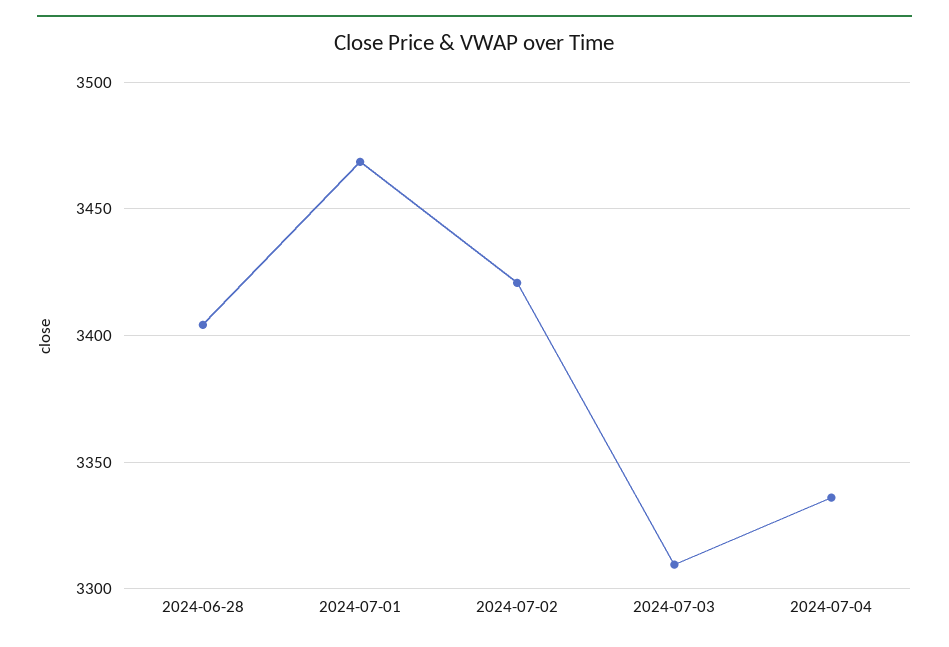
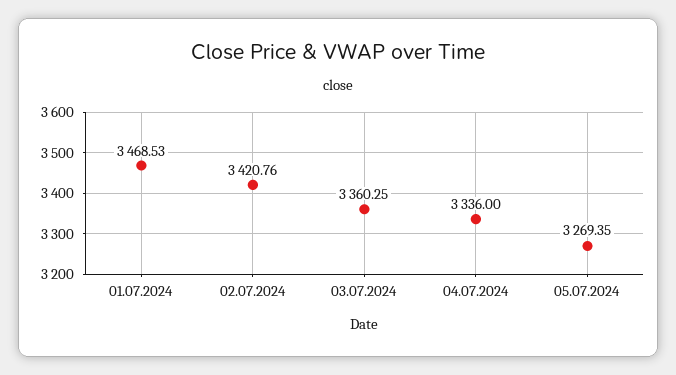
2024-06-28: 3405 -> none
2024-07-03: 3310 -> 3360.25
05.07.2024: none -> 3269.35

